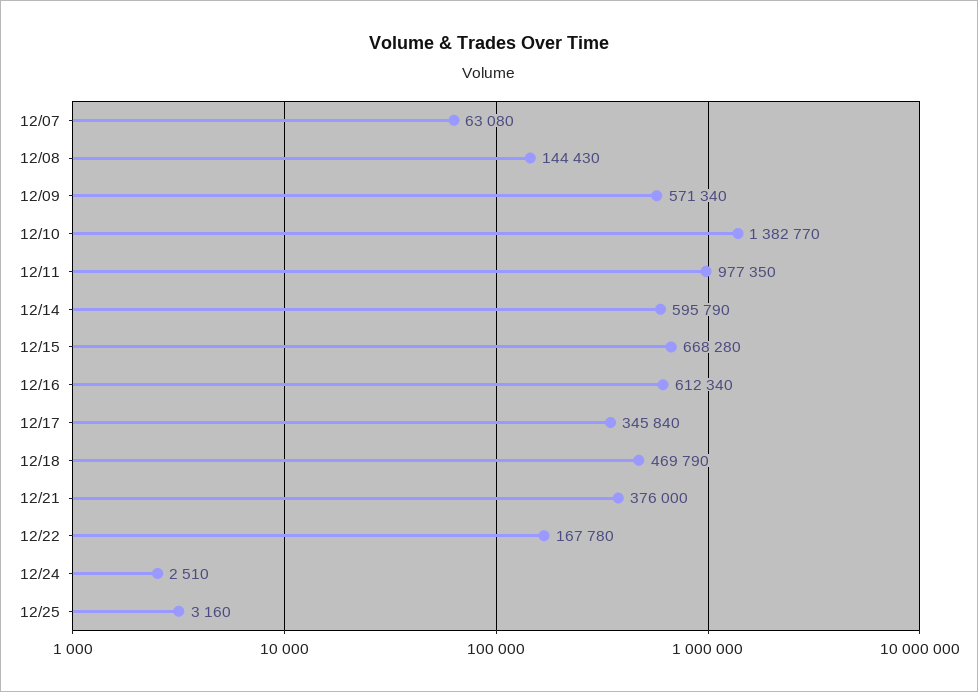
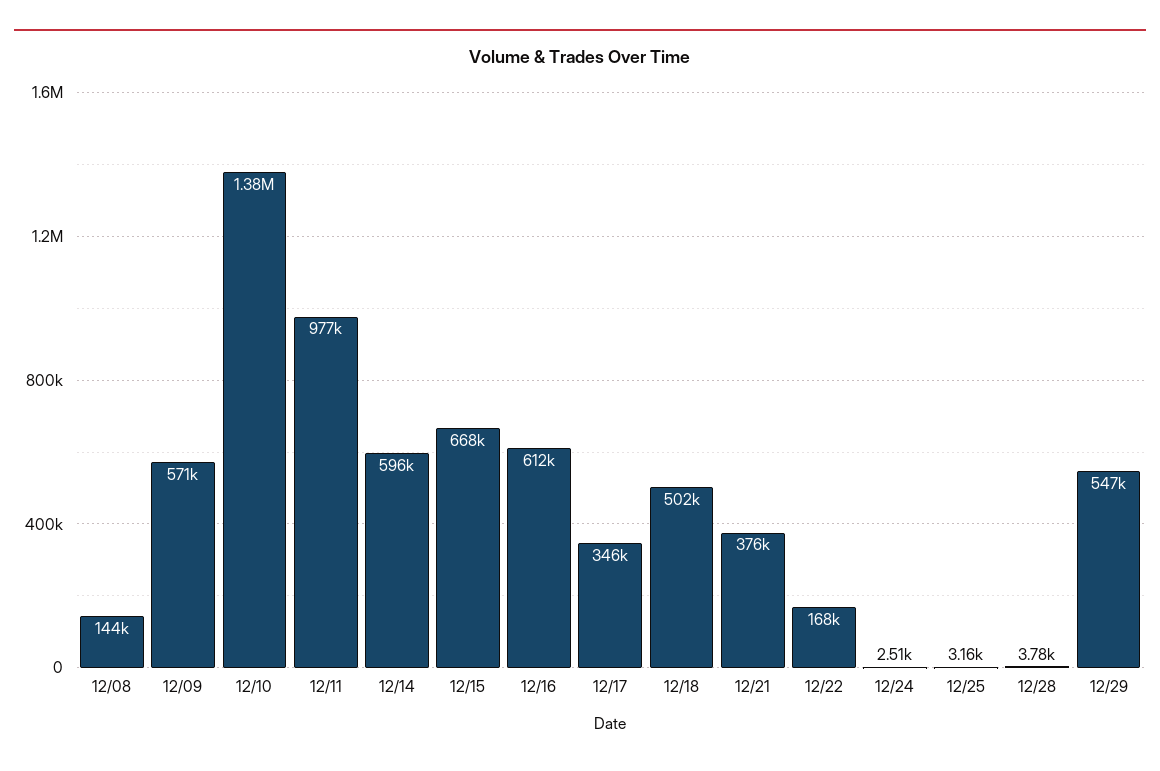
12/07: 63080 -> none
12/18: 469790 -> 502000
12/28: none -> 3780
12/29: none -> 547000

